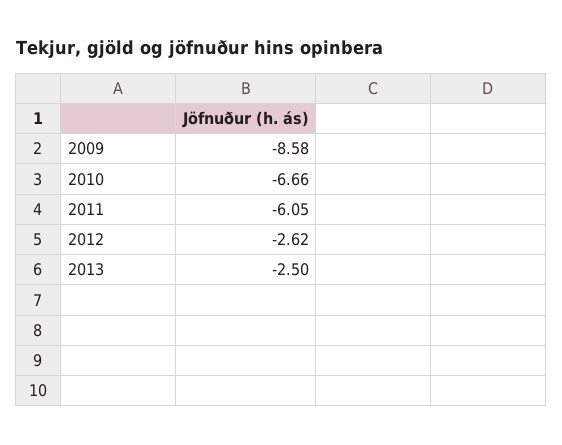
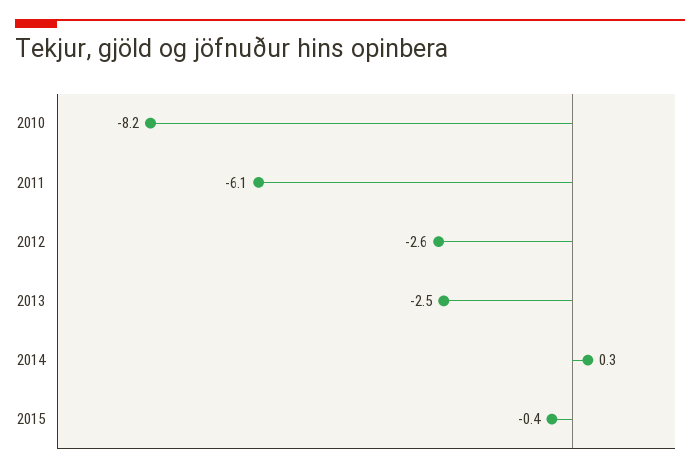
2009: -8.58 -> none
2010: -6.66 -> -8.2
2014: none -> 0.3
2015: none -> -0.4

